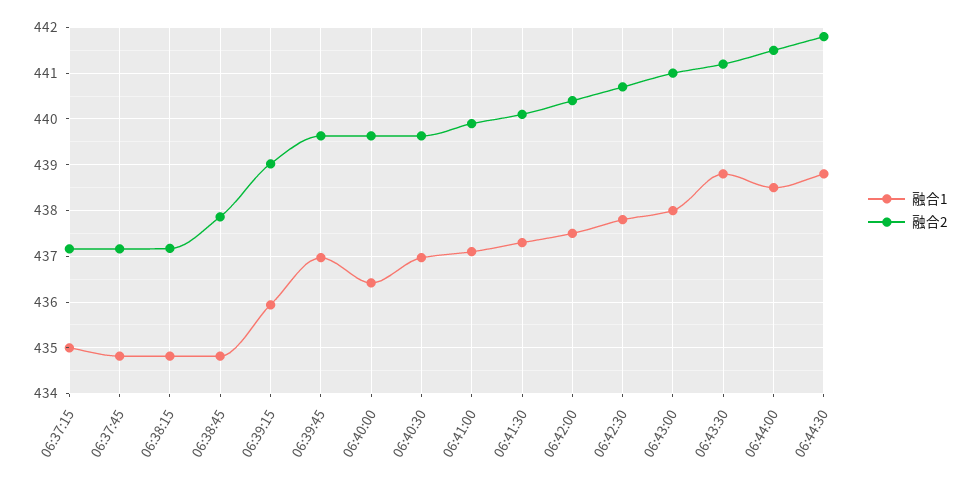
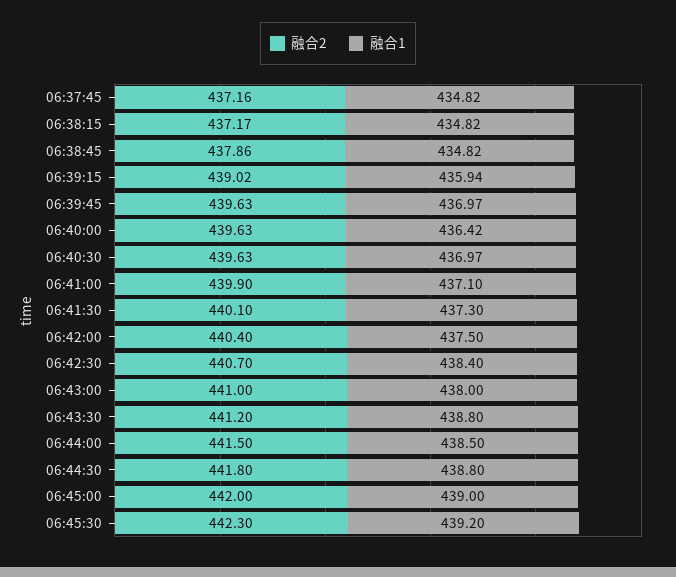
融合1, 06:37:15: 435 -> none
融合2, 06:37:15: 437.2 -> none
融合1, 06:42:30: 437.8 -> 438.4
融合2, 06:45:00: none -> 442
融合1, 06:45:00: none -> 439
融合2, 06:45:30: none -> 442.3
融合1, 06:45:30: none -> 439.2

